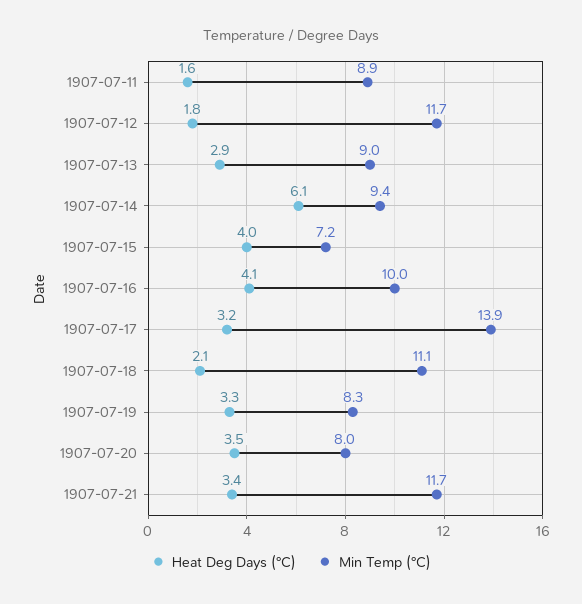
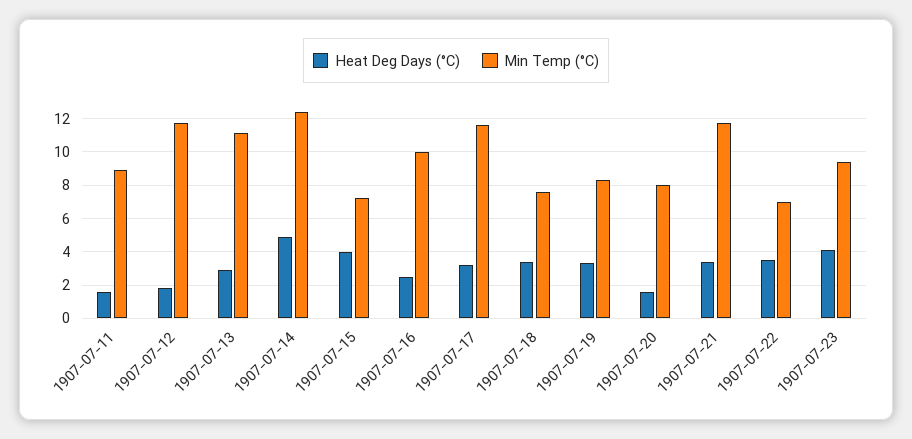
Min Temp (°C), 1907-07-13: 9 -> 11
Heat Deg Days (°C), 1907-07-14: 6.1 -> 5
Min Temp (°C), 1907-07-14: 9.4 -> 12.5
Heat Deg Days (°C), 1907-07-16: 4.1 -> 2.5
Min Temp (°C), 1907-07-17: 13.9 -> 11.5
Heat Deg Days (°C), 1907-07-18: 2.1 -> 3.5
Min Temp (°C), 1907-07-18: 11.1 -> 7.5
Heat Deg Days (°C), 1907-07-20: 3.5 -> 1.5
Heat Deg Days (°C), 1907-07-22: none -> 3.5
Min Temp (°C), 1907-07-22: none -> 7
Heat Deg Days (°C), 1907-07-23: none -> 4
Min Temp (°C), 1907-07-23: none -> 9.5

